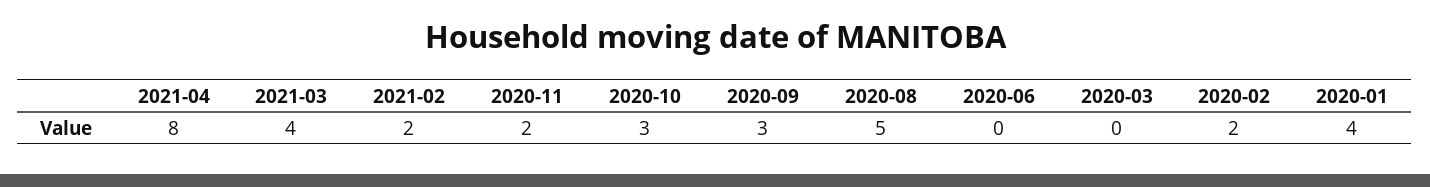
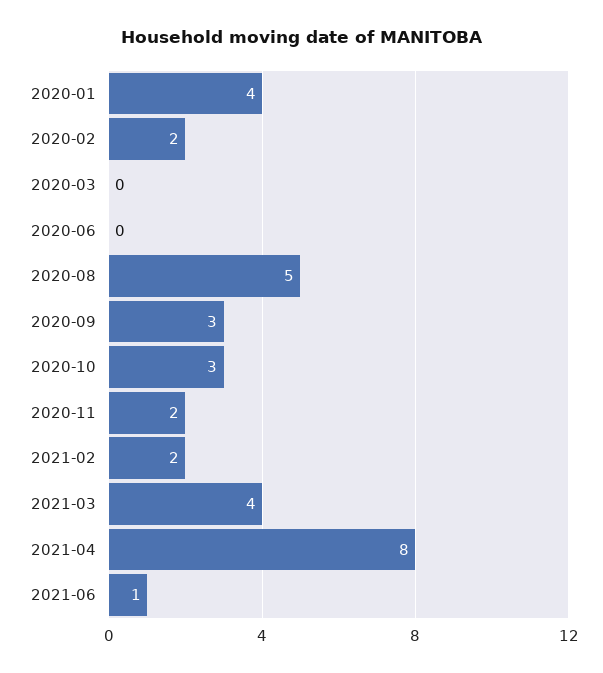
2021-06: none -> 1

